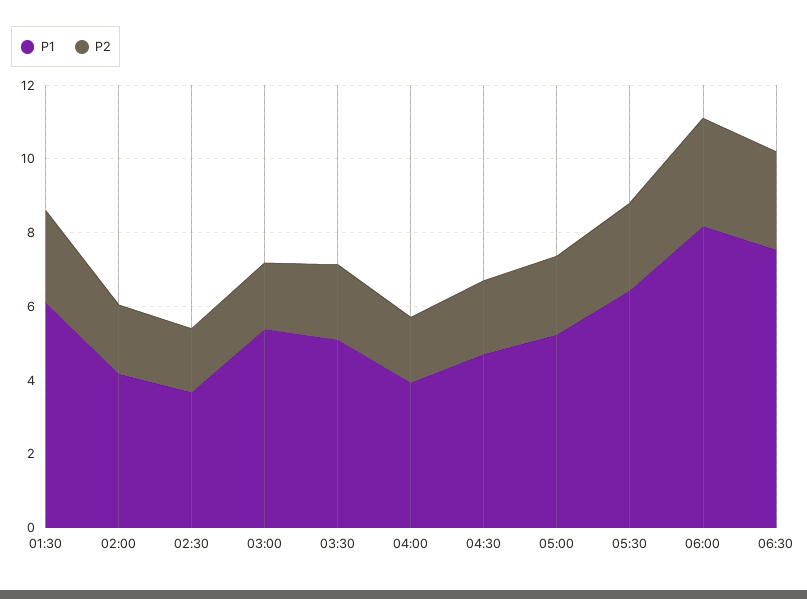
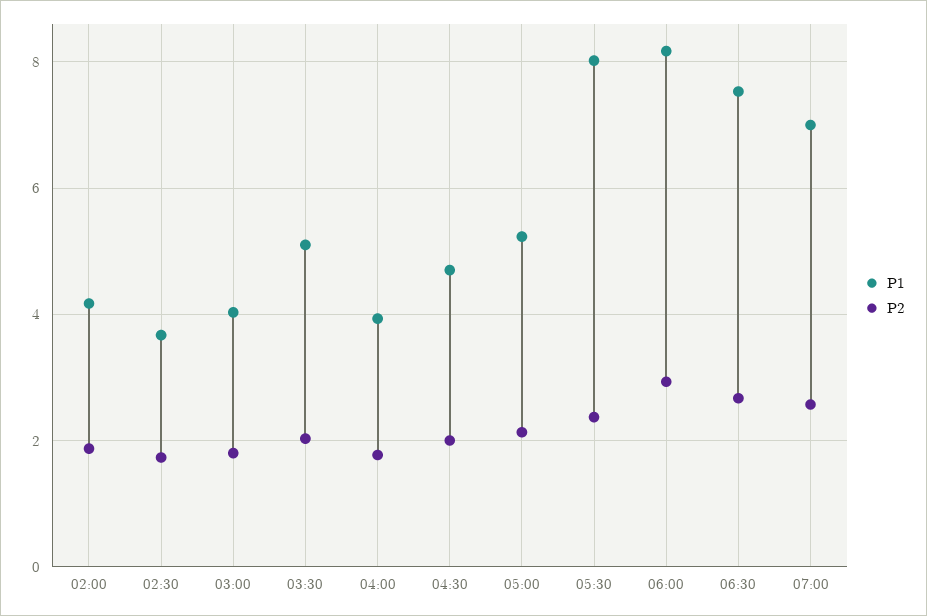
P1, 01:30: 6 -> none
P2, 01:30: 2.5 -> none
P1, 03:00: 5.5 -> 4
P1, 05:30: 6.5 -> 8
P1, 07:00: none -> 7
P2, 07:00: none -> 2.6

